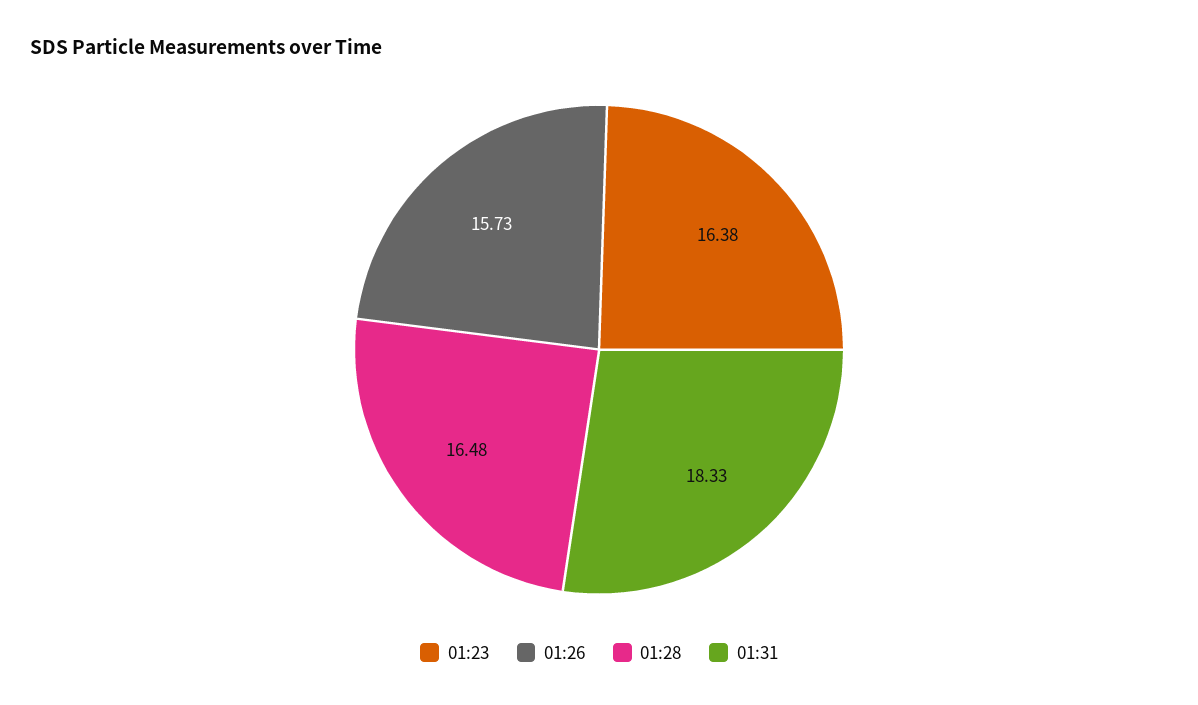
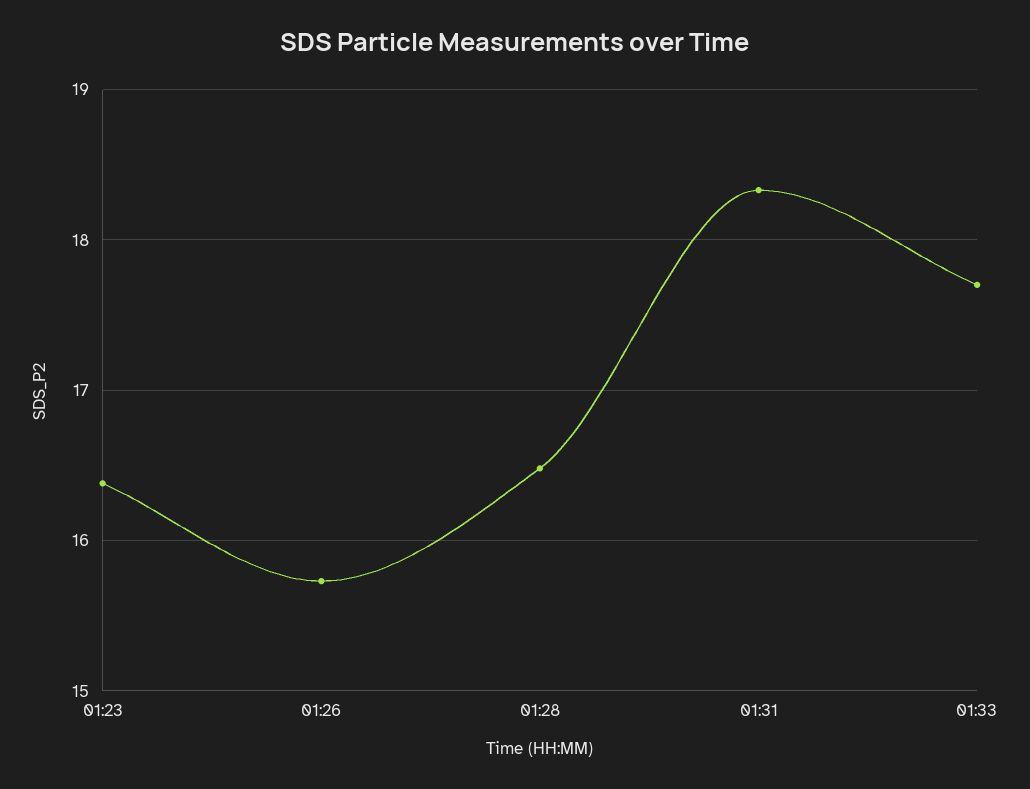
01:33: none -> 17.7

